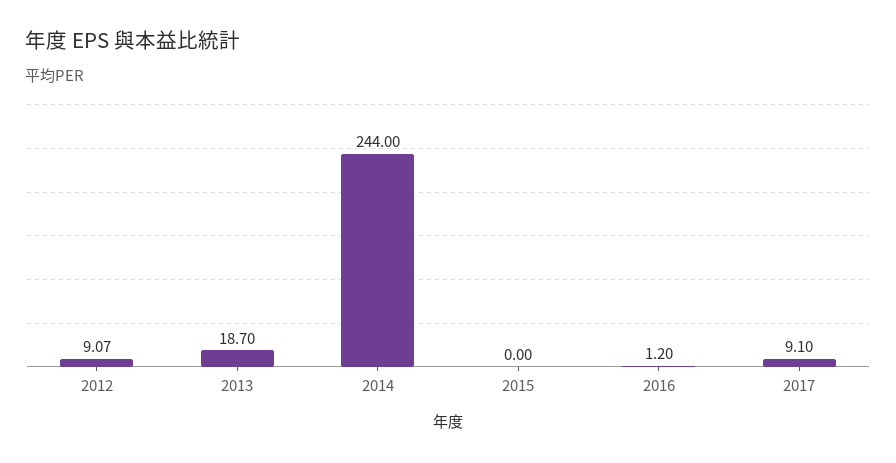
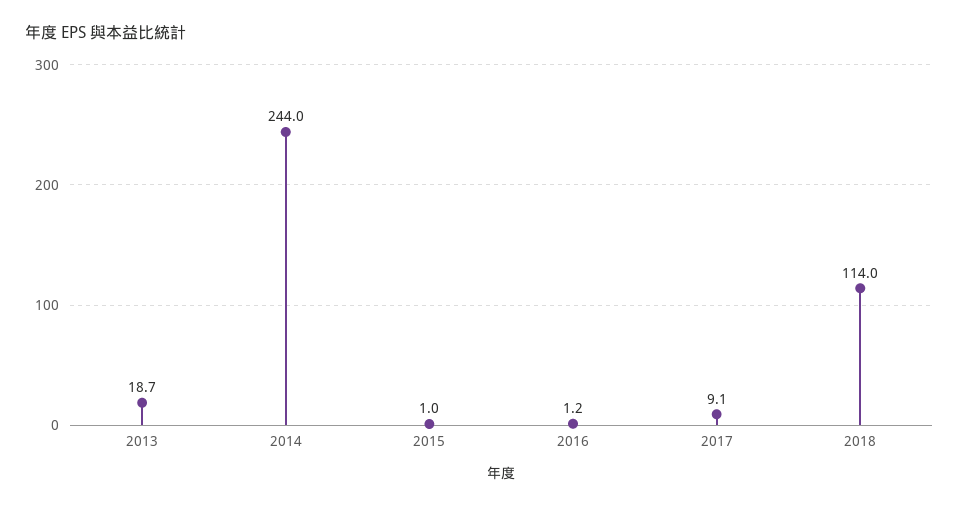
2012: 9.07 -> none
2015: 0 -> 1
2018: none -> 114

